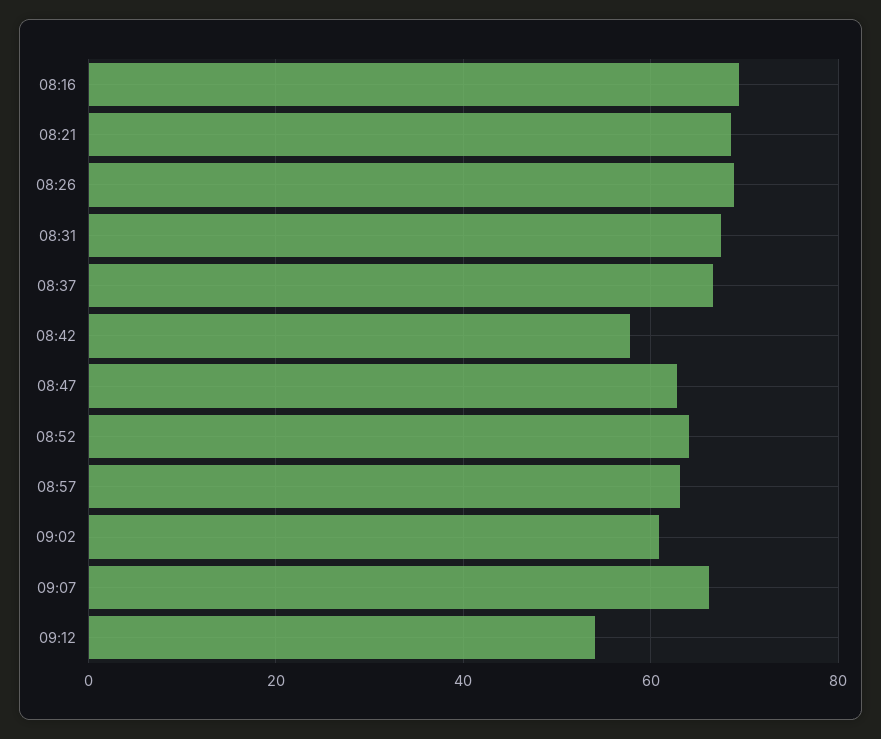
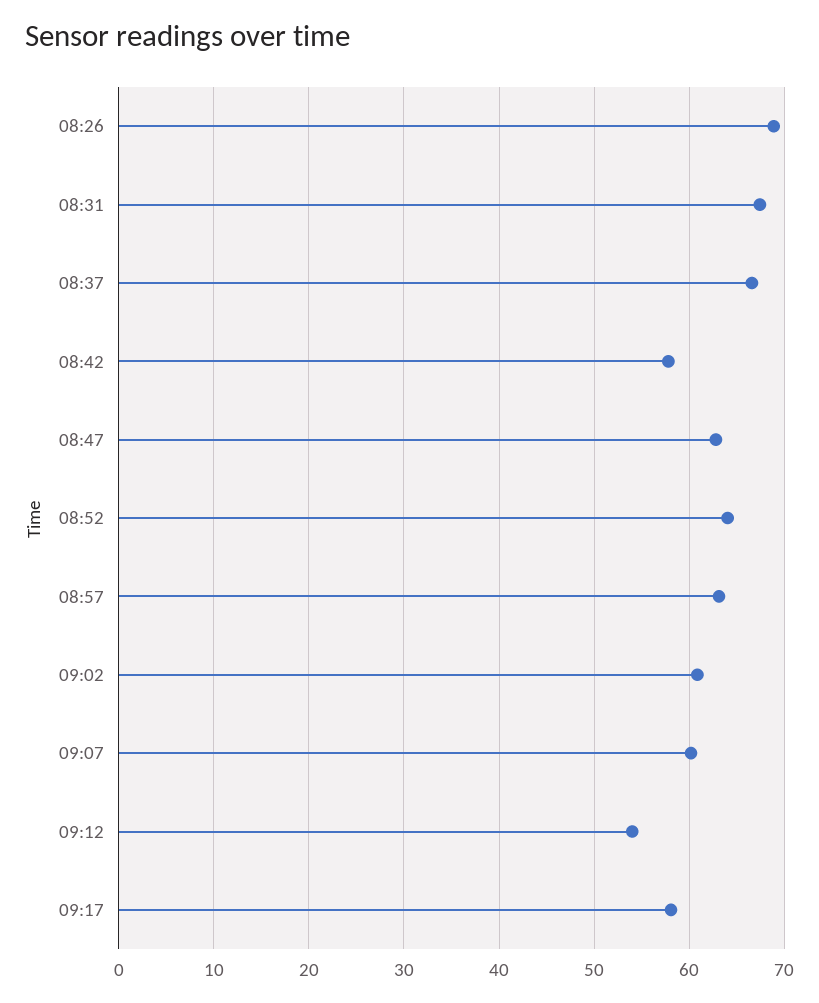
08:16: 70 -> none
08:21: 68 -> none
09:07: 66 -> 60
09:17: none -> 58

